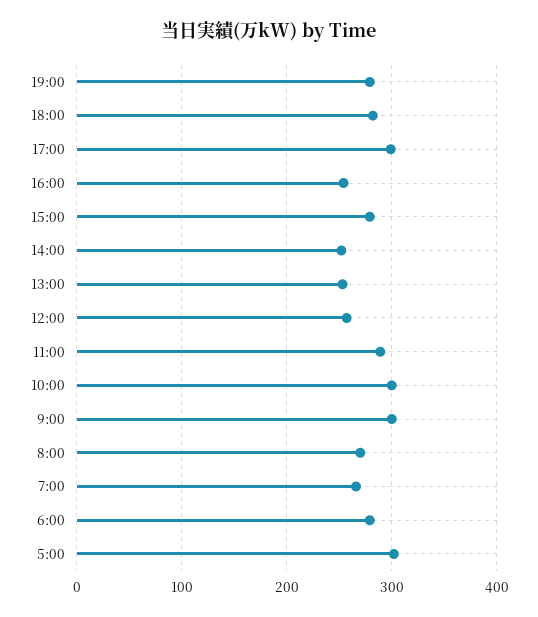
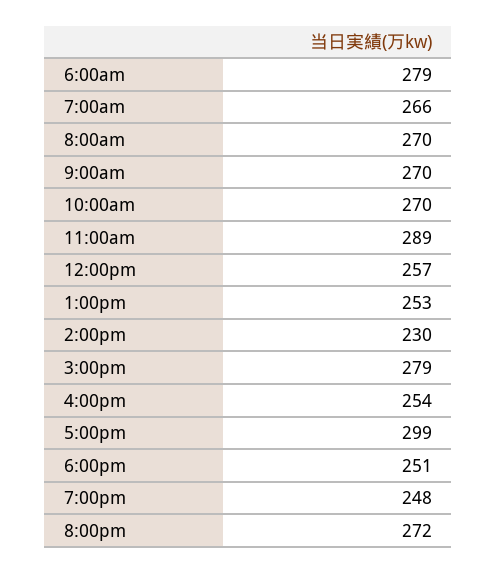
19:00: 280 -> 248
18:00: 280 -> 251
14:00: 250 -> 230
10:00: 300 -> 270
9:00: 300 -> 270
5:00: 300 -> none
8:00pm: none -> 272

